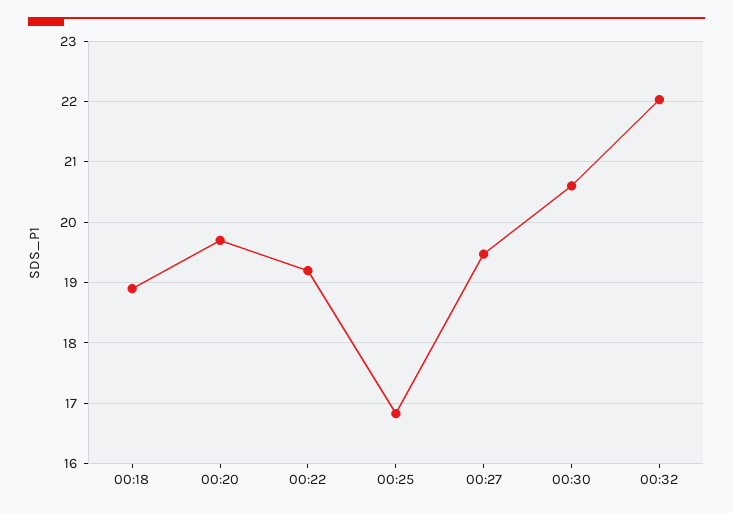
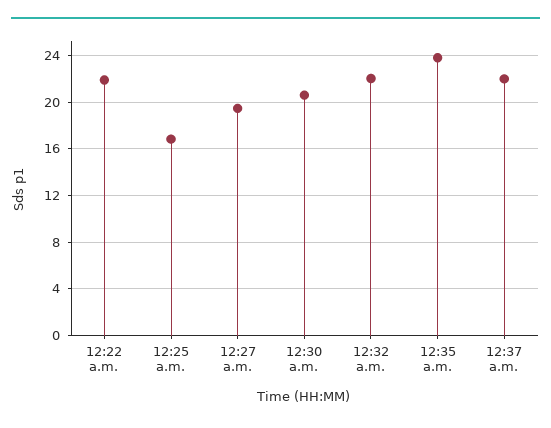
00:18: 18.9 -> none
00:20: 19.7 -> none
00:22: 19.2 -> 22
12:35 a.m.: none -> 24
12:37 a.m.: none -> 22

